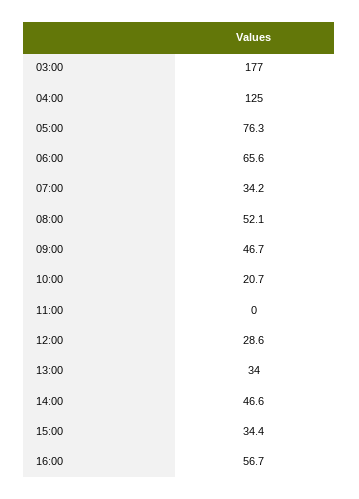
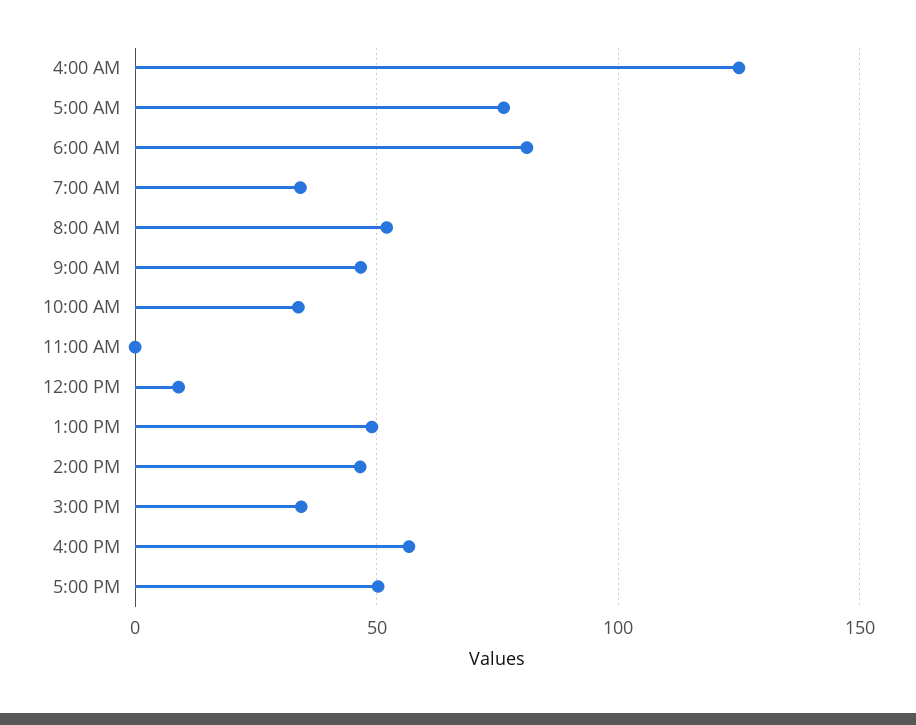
03:00: 177 -> none
06:00: 65.6 -> 80
10:00: 20.7 -> 35
12:00: 28.6 -> 10
13:00: 34 -> 50
5:00 PM: none -> 50

